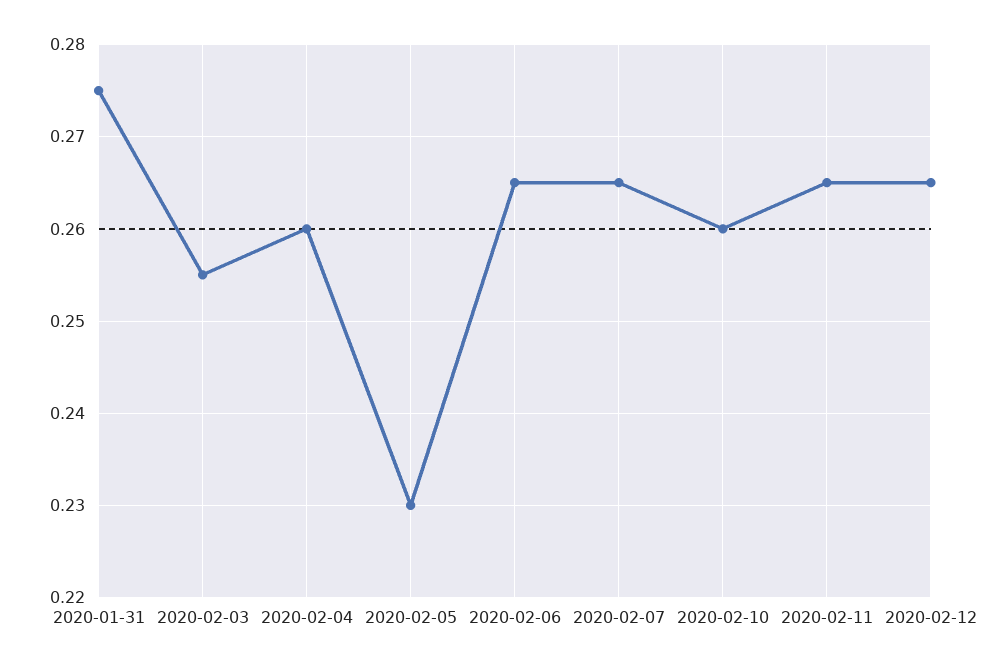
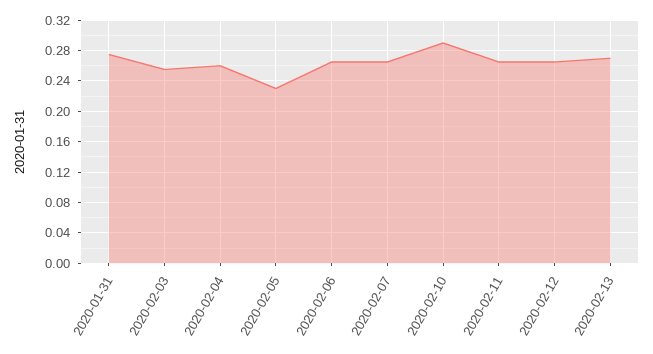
2020-02-10: 0.26 -> 0.29
2020-02-13: none -> 0.27

